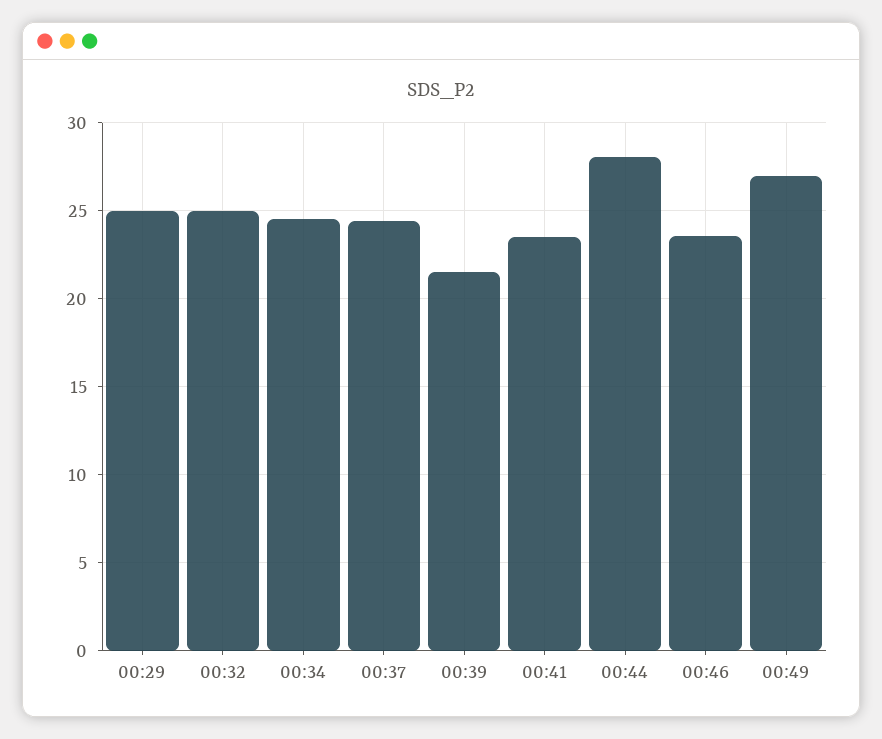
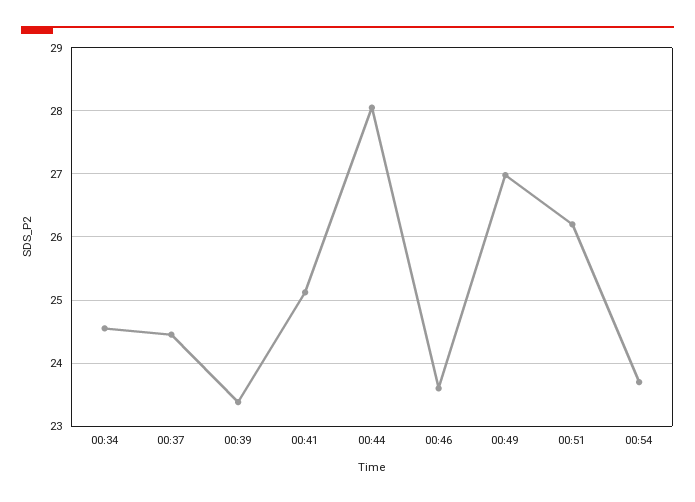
00:29: 25 -> none
00:32: 25 -> none
00:39: 21.5 -> 23.4
00:41: 23.5 -> 25.1
00:51: none -> 26.2
00:54: none -> 23.7

